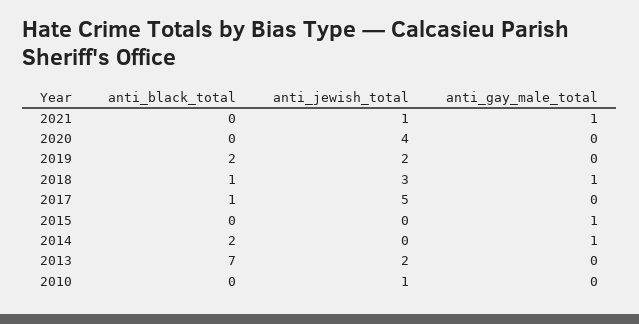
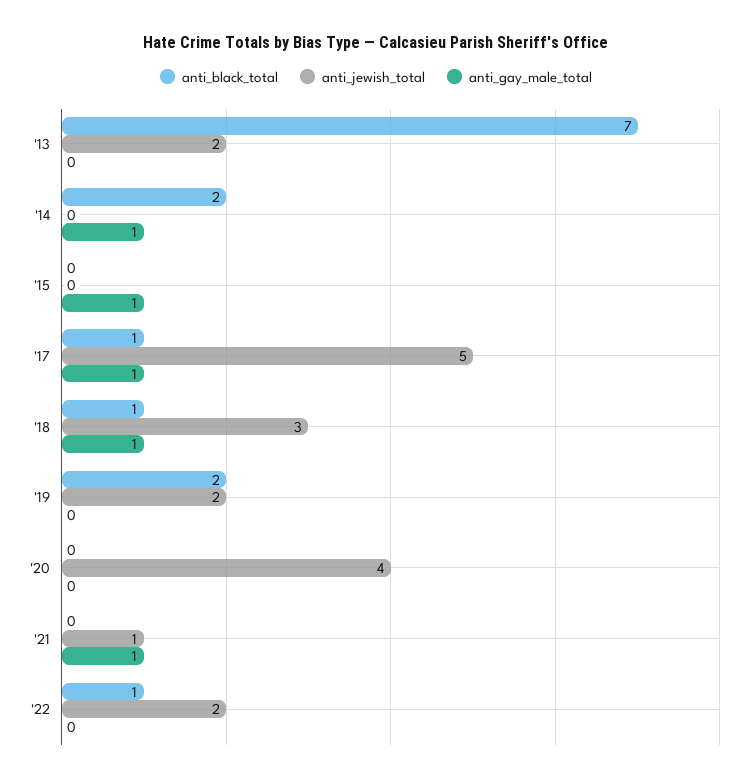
anti_gay_male_total, 2017: 0 -> 1
anti_black_total, 2010: 0 -> none
anti_jewish_total, 2010: 1 -> none
anti_gay_male_total, 2010: 0 -> none
anti_black_total, '22: none -> 1
anti_jewish_total, '22: none -> 2
anti_gay_male_total, '22: none -> 0

